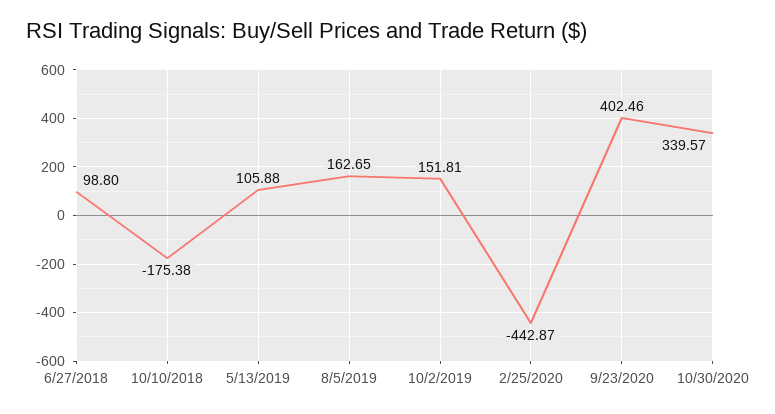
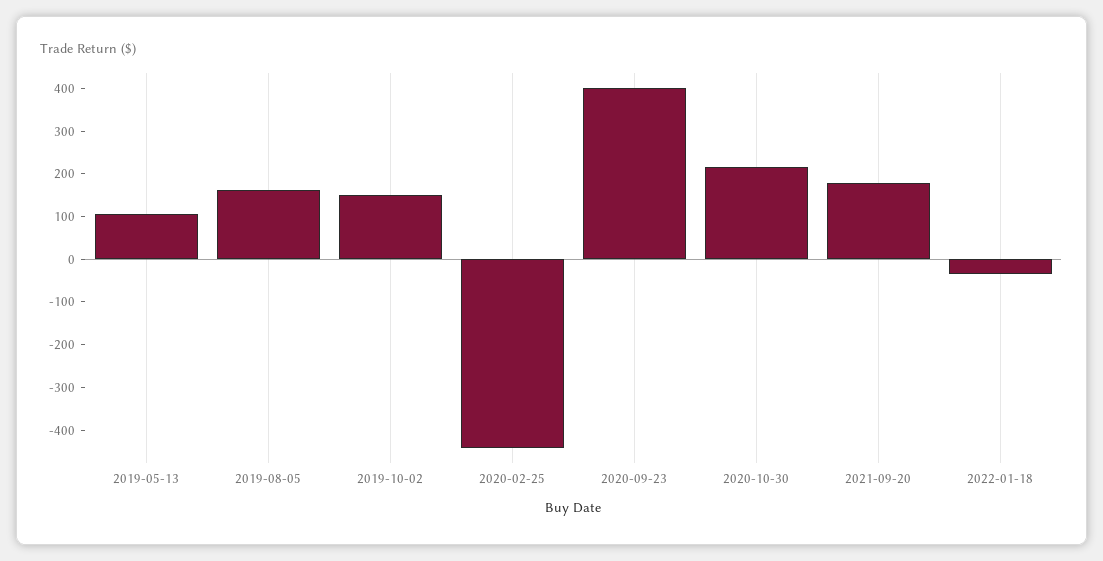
6/27/2018: 98.8 -> none
10/10/2018: -175.38 -> none
10/30/2020: 339.57 -> 220
2021-09-20: none -> 180
2022-01-18: none -> -40

